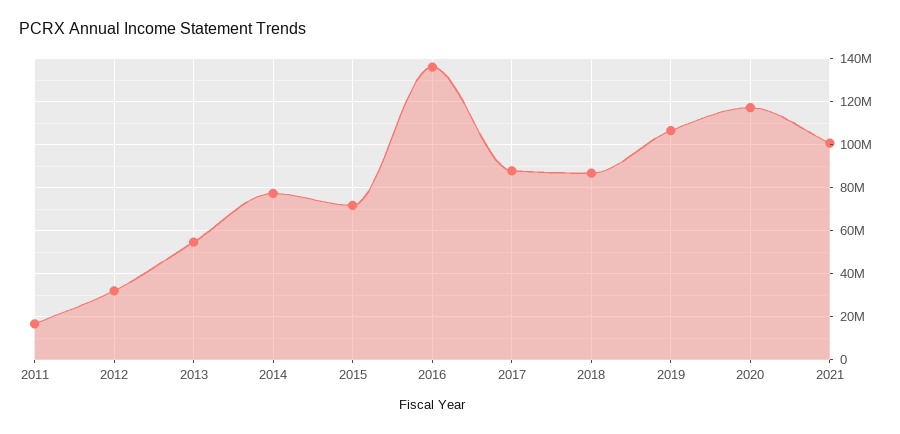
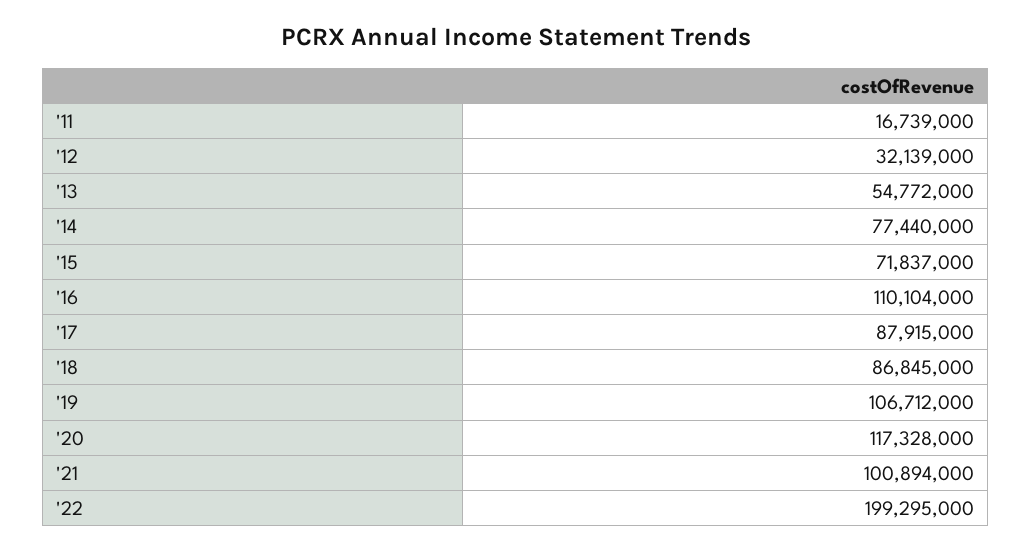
2016: 135000000 -> 110104000
'22: none -> 199295000

